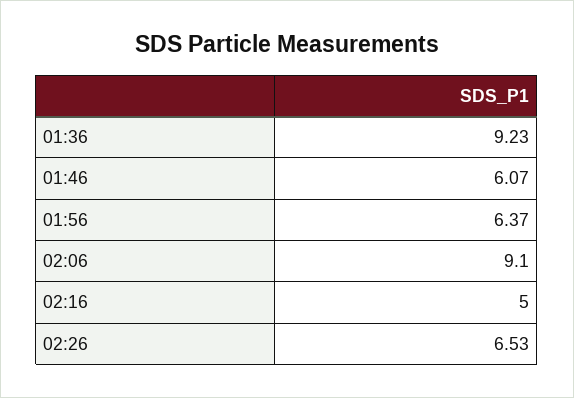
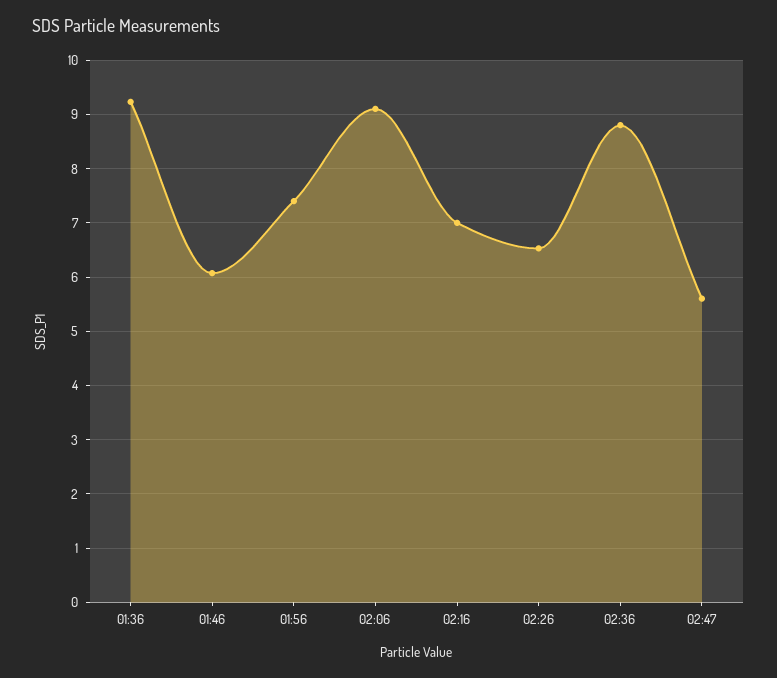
01:56: 6.37 -> 7.4
02:16: 5 -> 7
02:36: none -> 8.8
02:47: none -> 5.6

